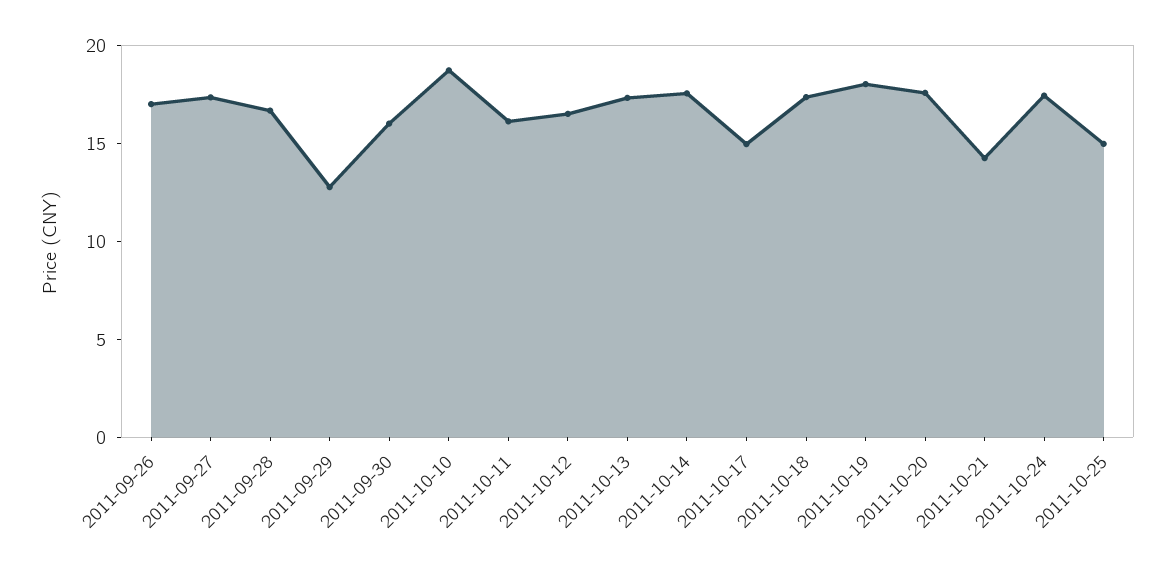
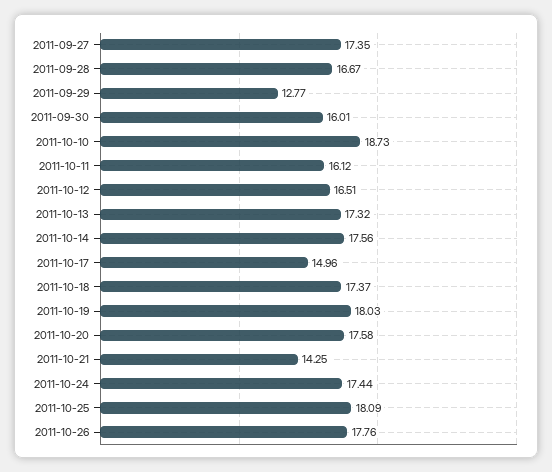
2011-09-26: 17 -> none
2011-10-25: 15 -> 18.09
2011-10-26: none -> 17.76

